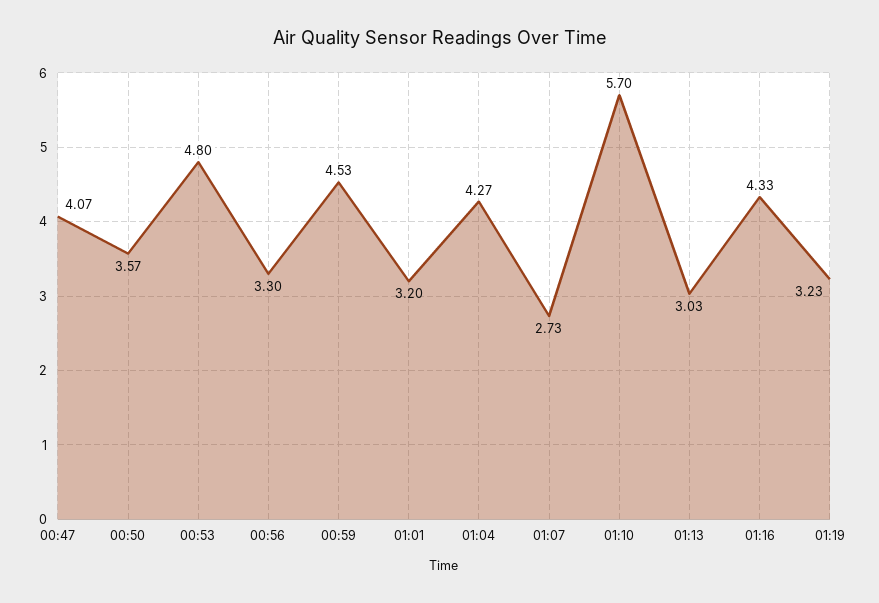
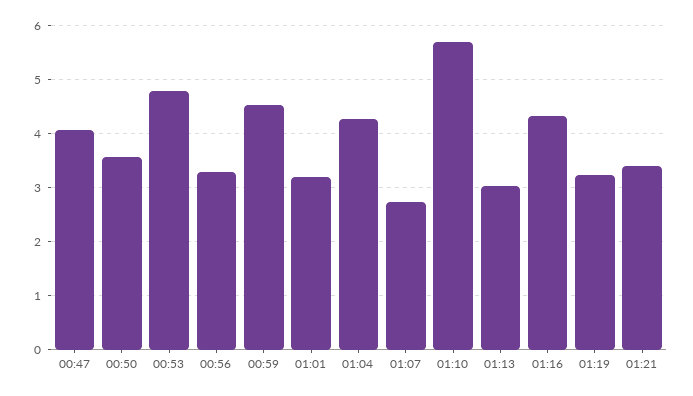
01:21: none -> 3.4

